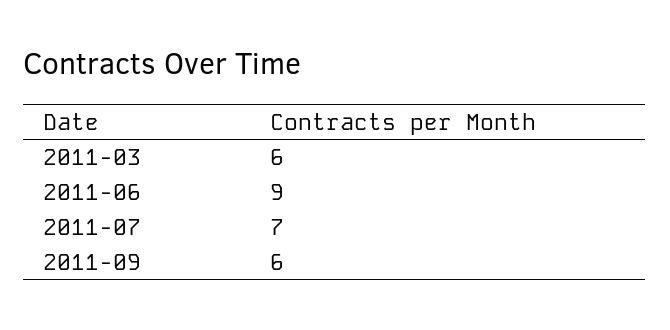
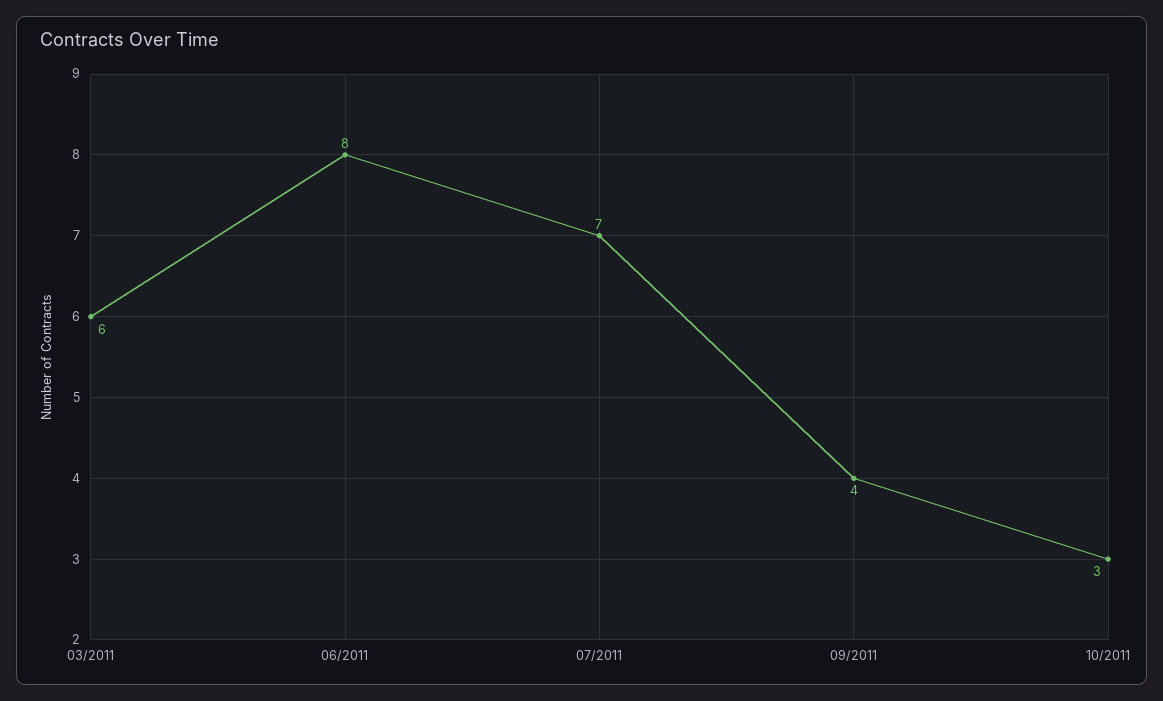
2011-06: 9 -> 8
2011-09: 6 -> 4
10/2011: none -> 3

